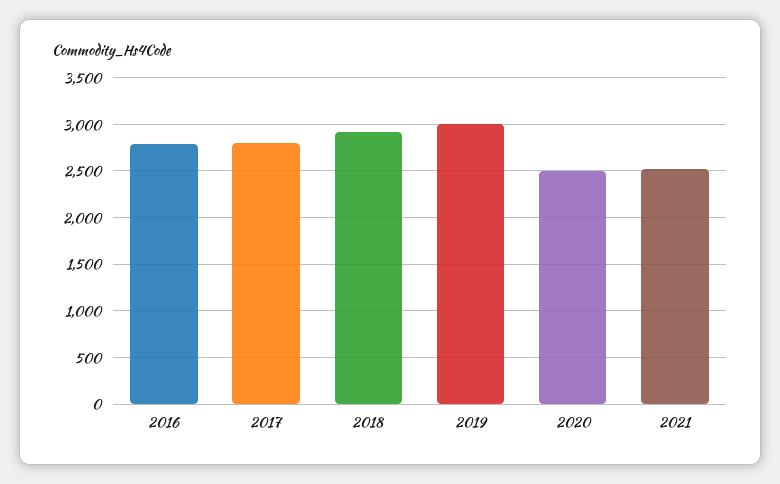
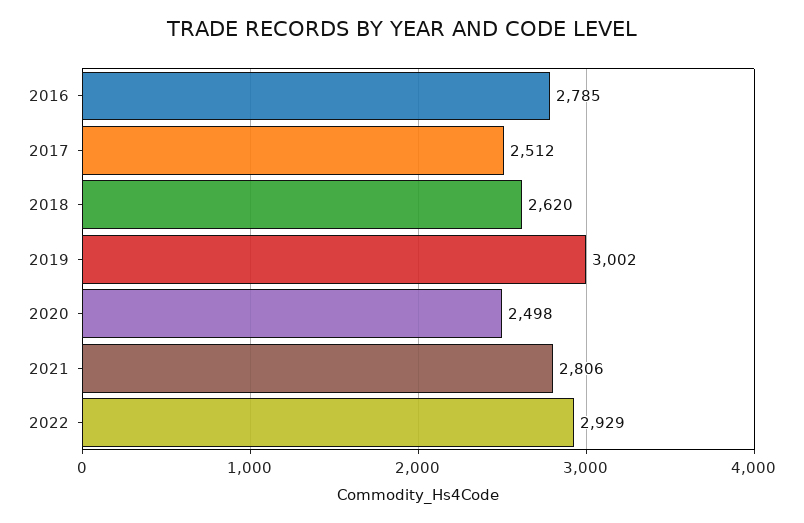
2017: 2800 -> 2512
2018: 2900 -> 2620
2021: 2500 -> 2806
2022: none -> 2929

